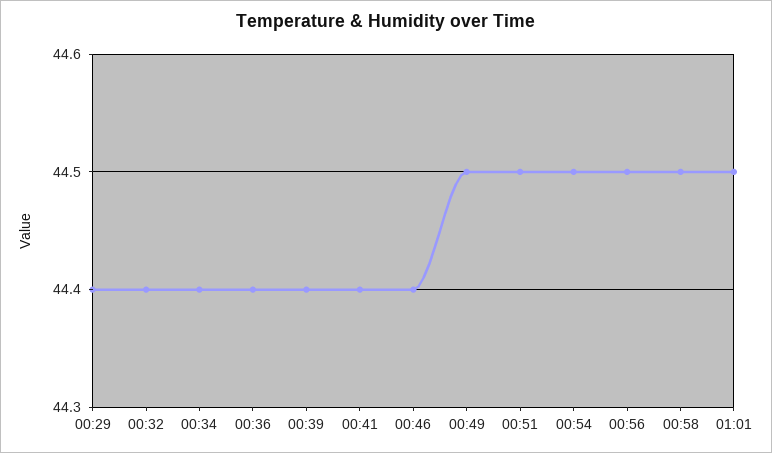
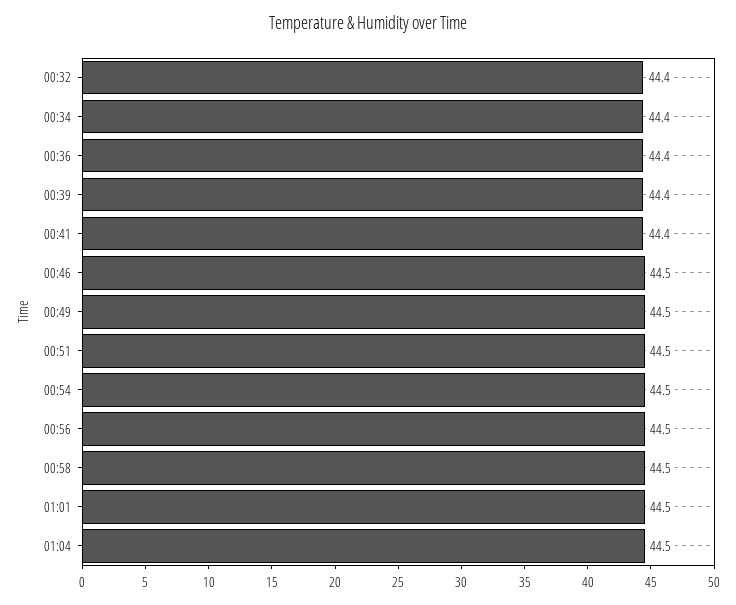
00:29: 44.4 -> none
00:46: 44.4 -> 44.5
01:04: none -> 44.5

